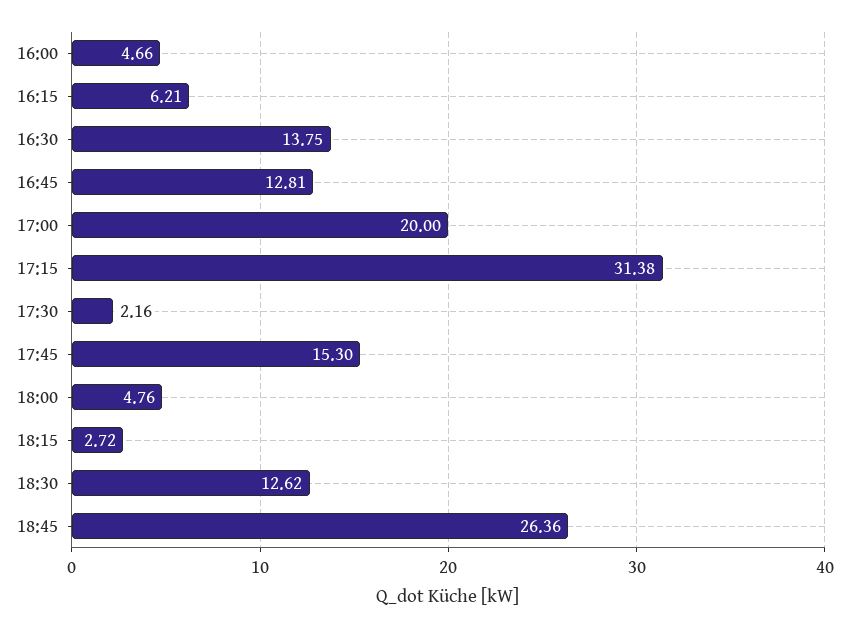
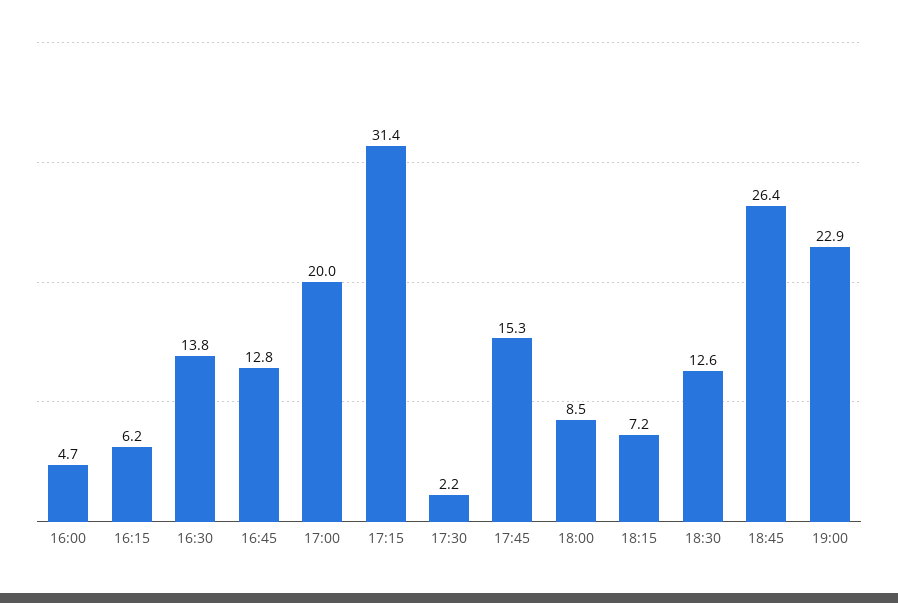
18:00: 4.76 -> 8.5
18:15: 2.72 -> 7.2
19:00: none -> 22.9

